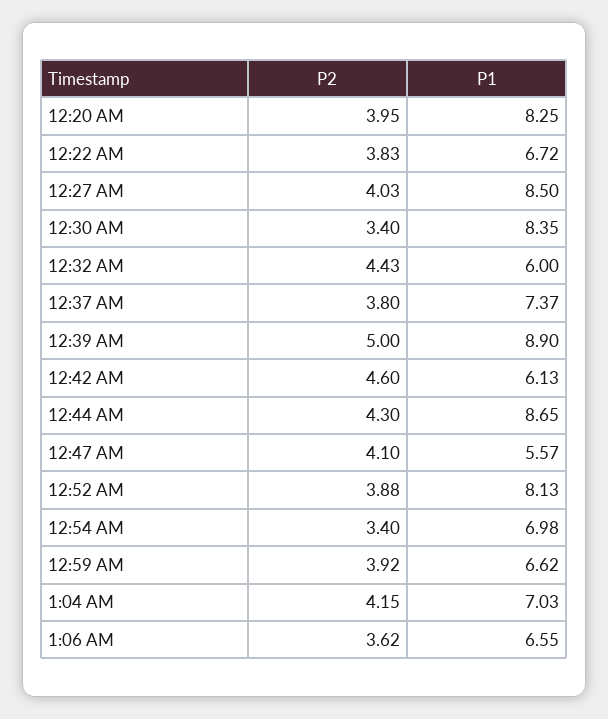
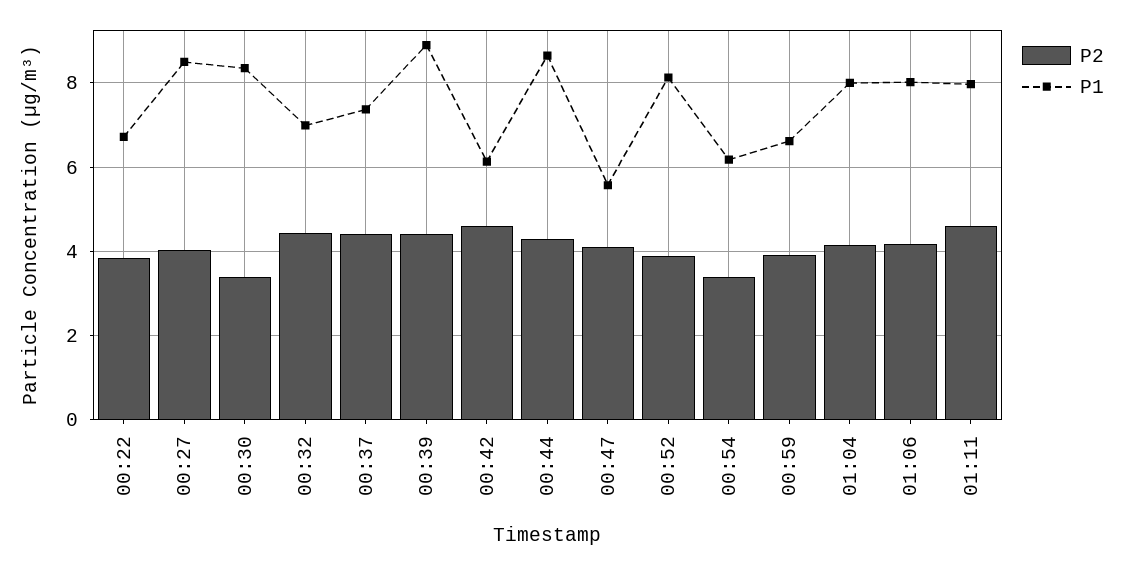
P2, 12:20 AM: 3.95 -> none
P1, 12:20 AM: 8.25 -> none
P1, 12:32 AM: 6 -> 7
P2, 12:37 AM: 3.8 -> 4.4
P2, 12:39 AM: 5 -> 4.4
P1, 12:54 AM: 6.98 -> 6.2
P1, 1:04 AM: 7.03 -> 8
P2, 1:06 AM: 3.62 -> 4.2
P1, 1:06 AM: 6.55 -> 8
P2, 01:11: none -> 4.6
P1, 01:11: none -> 8

